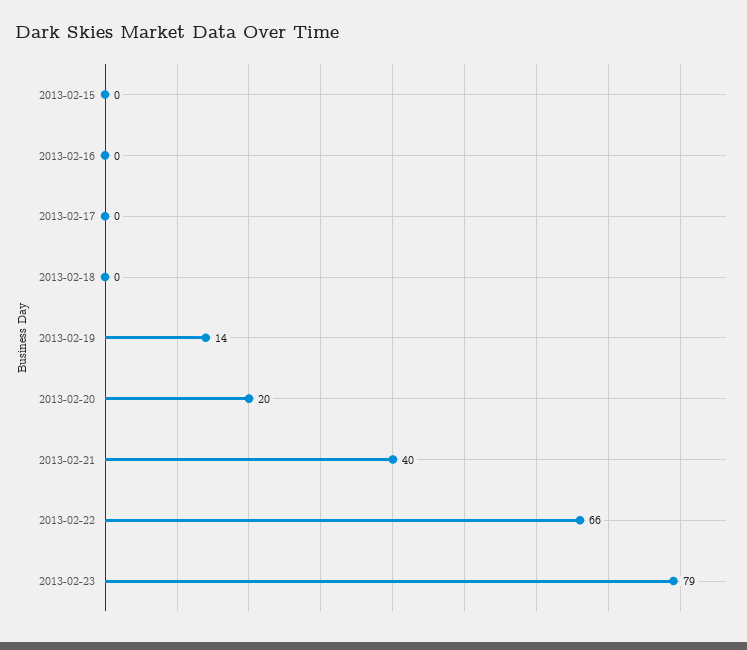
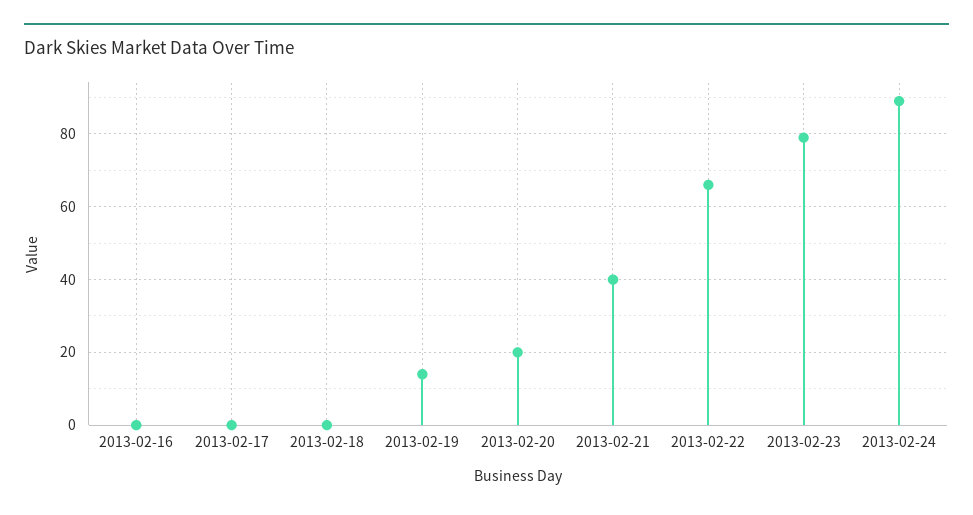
2013-02-15: 0 -> none
2013-02-24: none -> 90

